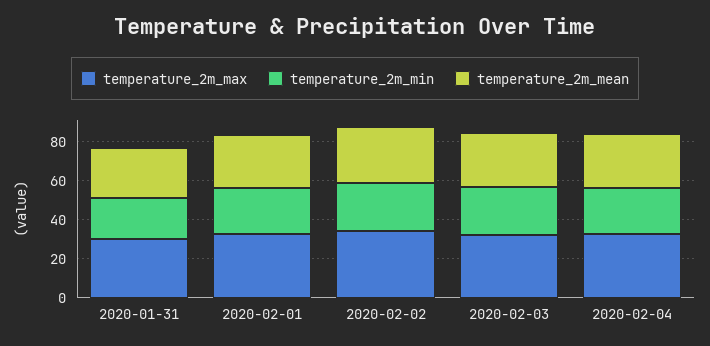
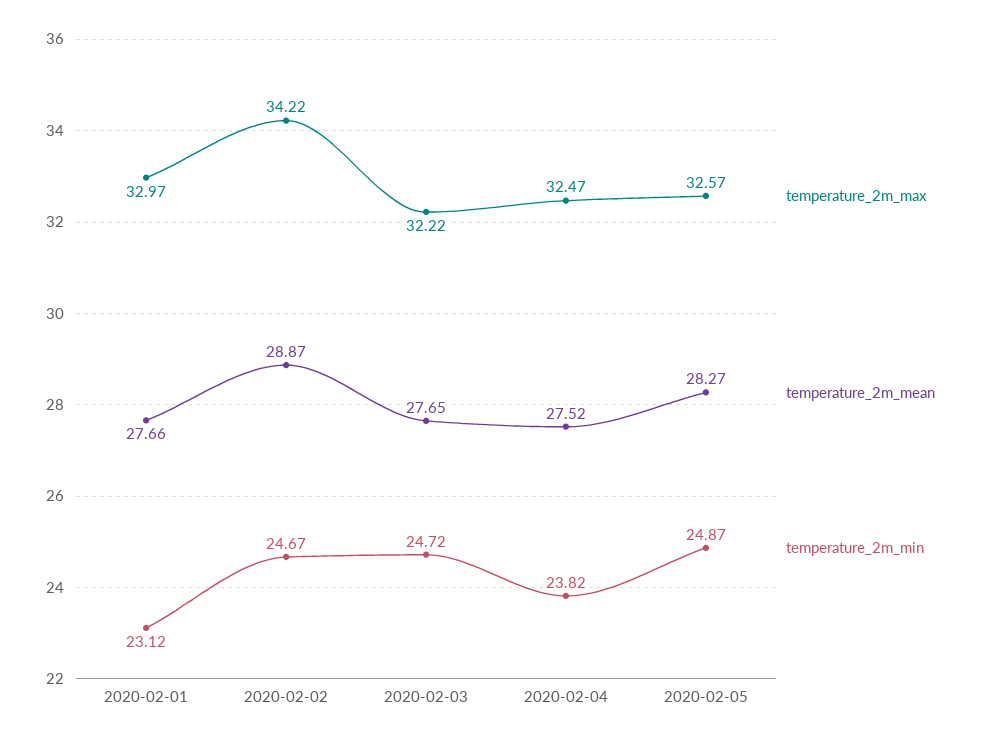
temperature_2m_max, 2020-01-31: 30 -> none
temperature_2m_min, 2020-01-31: 20 -> none
temperature_2m_mean, 2020-01-31: 25 -> none
temperature_2m_max, 2020-02-05: none -> 32.57
temperature_2m_mean, 2020-02-05: none -> 28.27
temperature_2m_min, 2020-02-05: none -> 24.87

